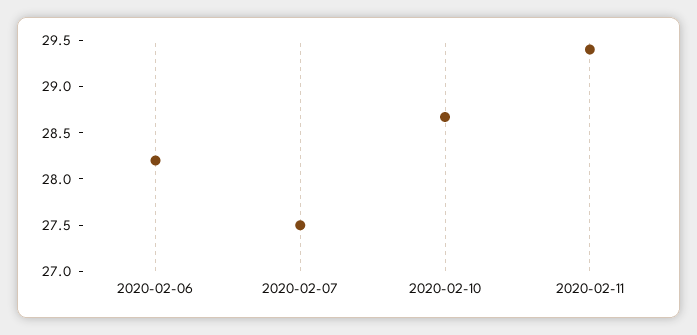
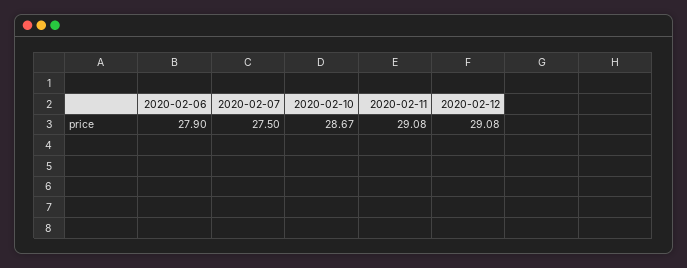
2020-02-06: 28.2 -> 27.9
2020-02-11: 29.4 -> 29.08
2020-02-12: none -> 29.08

